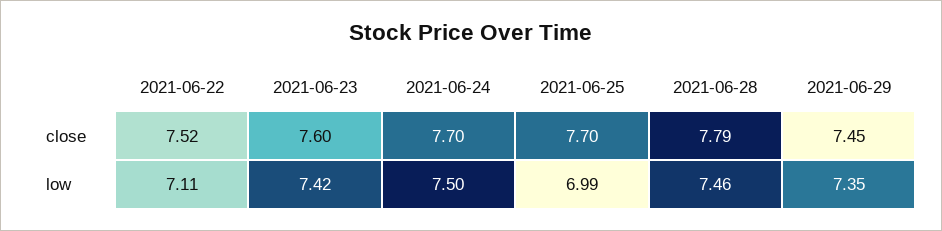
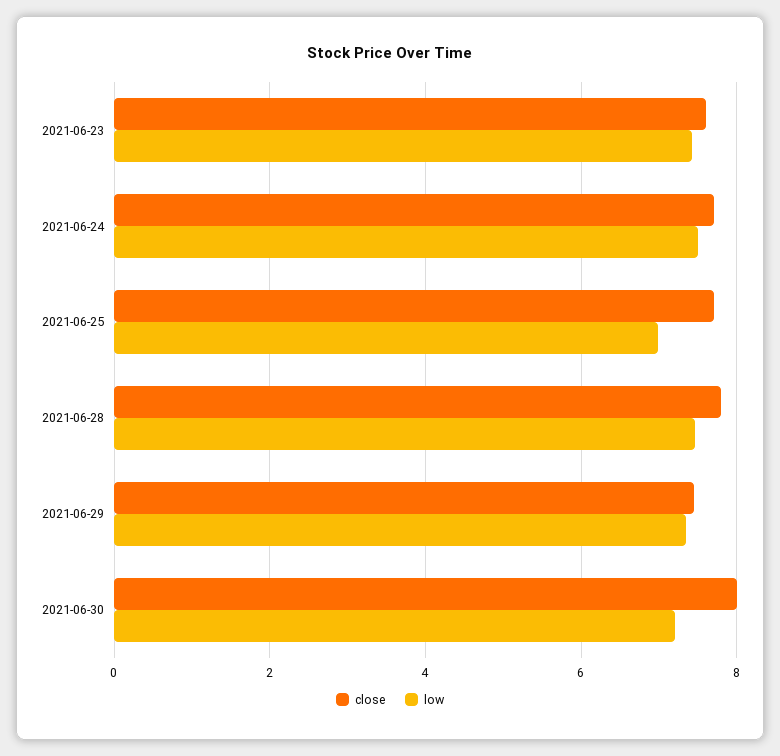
close, 2021-06-22: 7.52 -> none
low, 2021-06-22: 7.11 -> none
close, 2021-06-30: none -> 8
low, 2021-06-30: none -> 7.2

